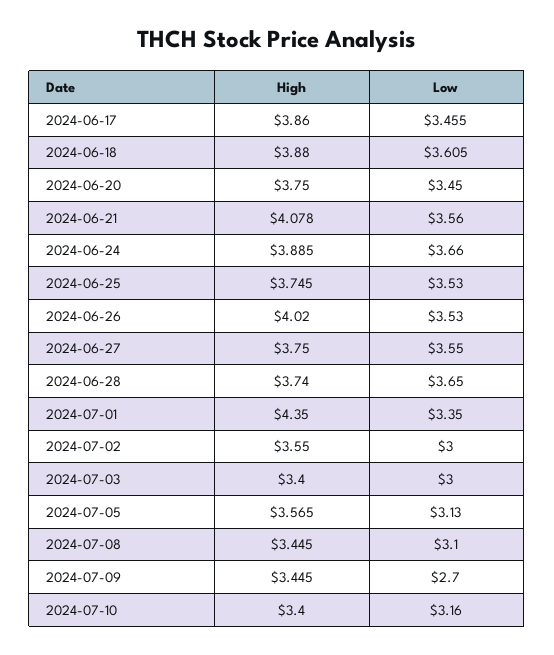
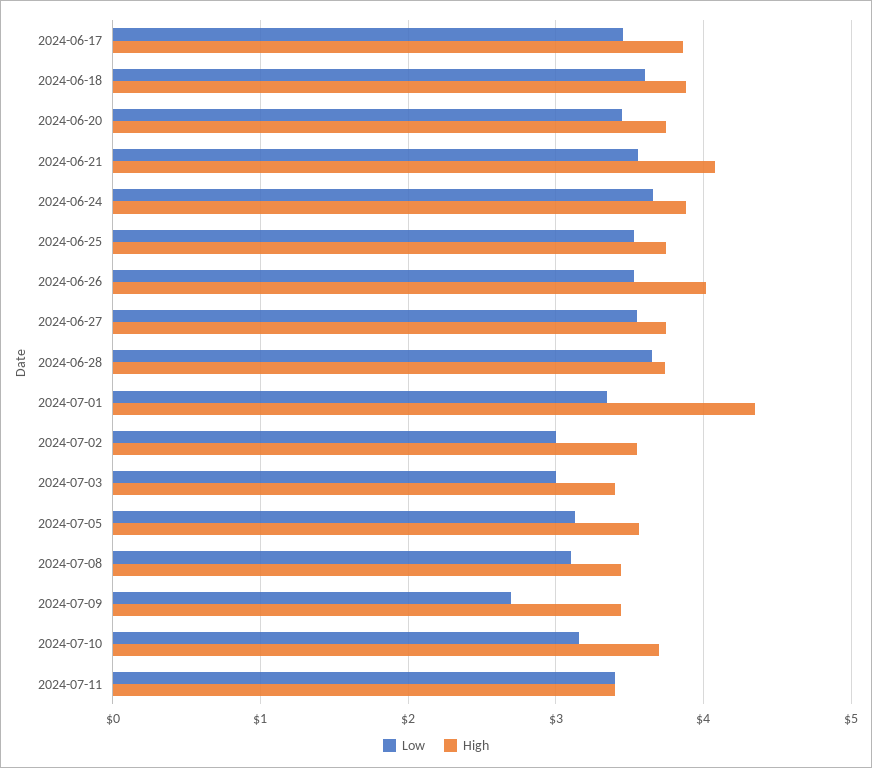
High, 2024-07-10: 3.4 -> 3.7
Low, 2024-07-11: none -> 3.4
High, 2024-07-11: none -> 3.4

